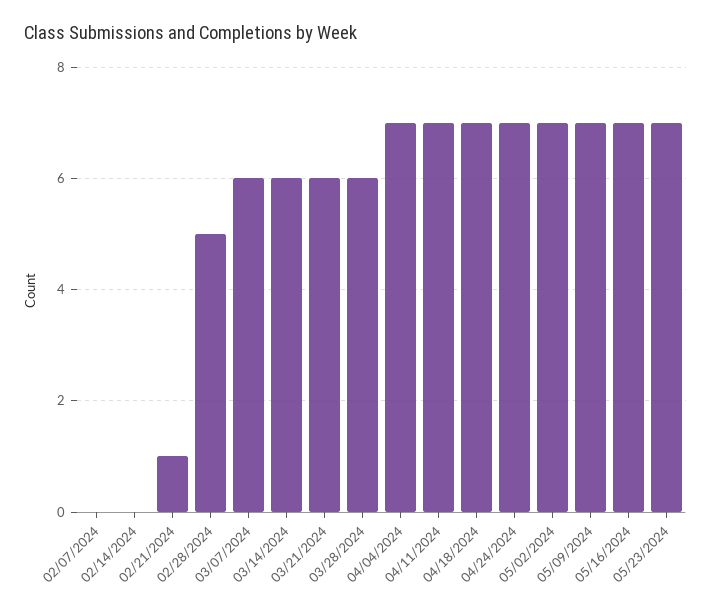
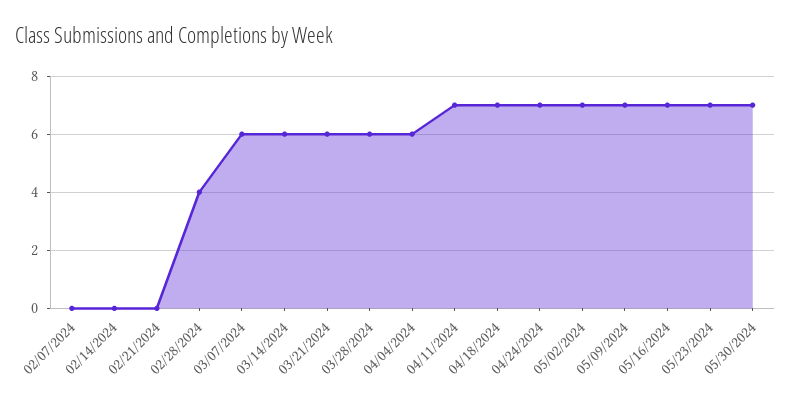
02/21/2024: 1 -> 0
02/28/2024: 5 -> 4
04/04/2024: 7 -> 6
05/30/2024: none -> 7

